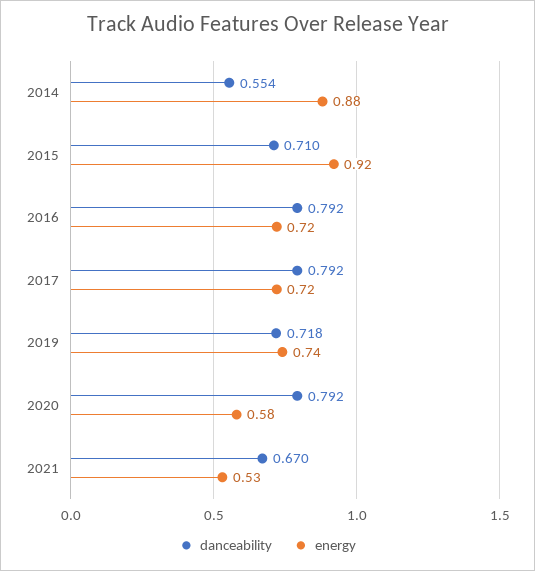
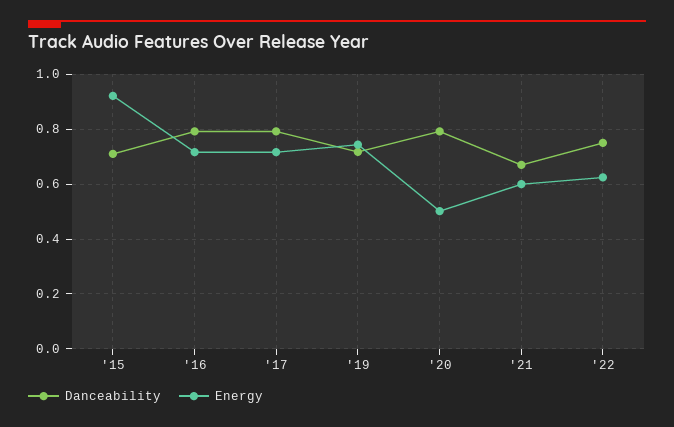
danceability, 2014: 0.554 -> none
energy, 2014: 0.88 -> none
energy, 2020: 0.58 -> 0.5
energy, 2021: 0.53 -> 0.6
danceability, '22: none -> 0.75
energy, '22: none -> 0.625

